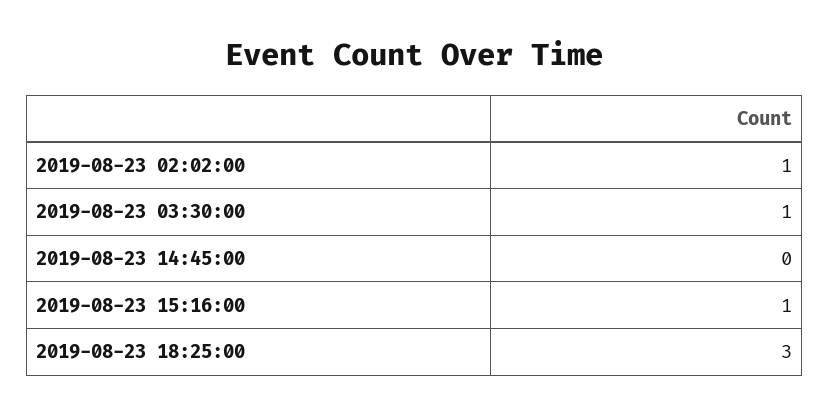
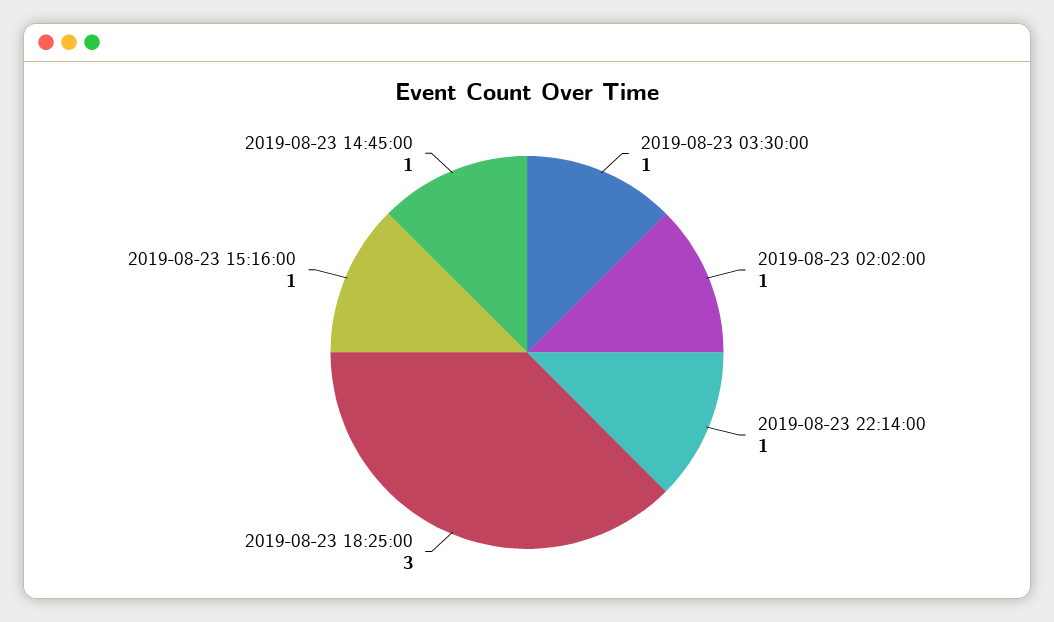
2019-08-23 14:45:00: 0 -> 1
2019-08-23 22:14:00: none -> 1

